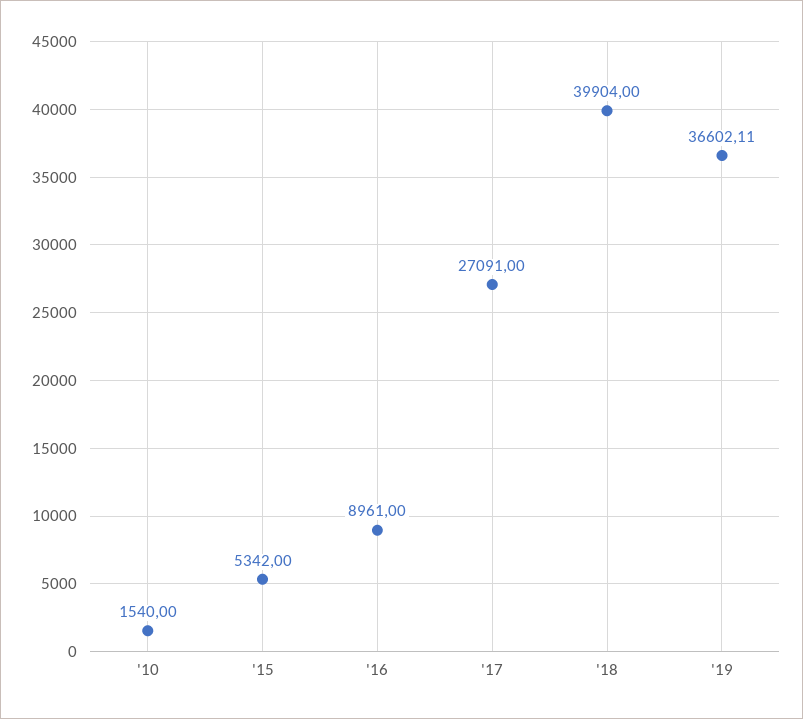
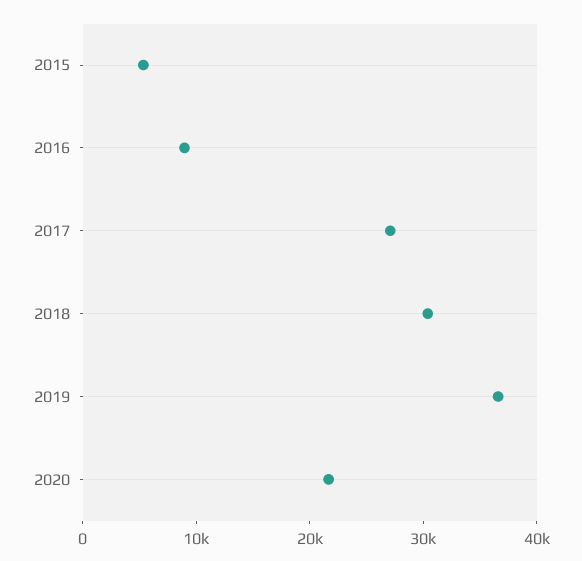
'10: 1540 -> none
'18: 39904 -> 30000
2020: none -> 22000

